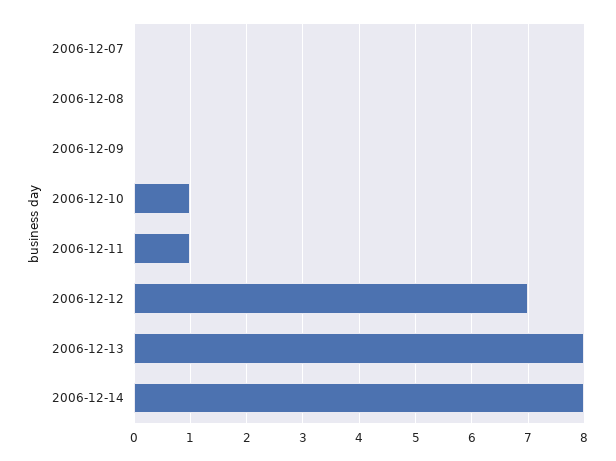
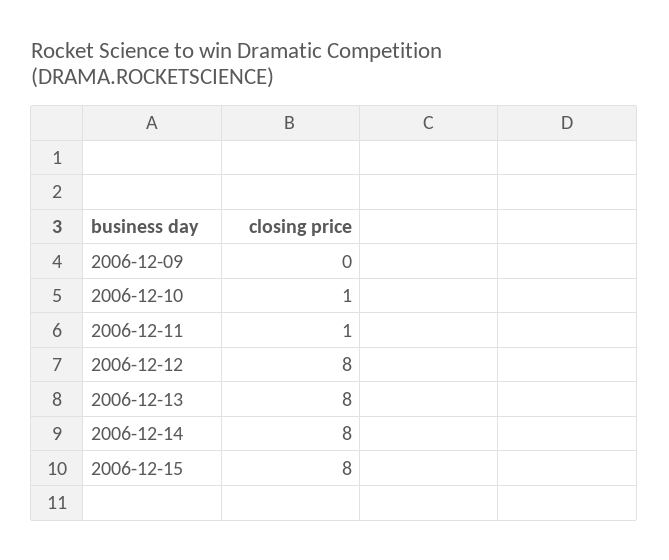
2006-12-07: 0 -> none
2006-12-08: 0 -> none
2006-12-12: 7 -> 8
2006-12-15: none -> 8

